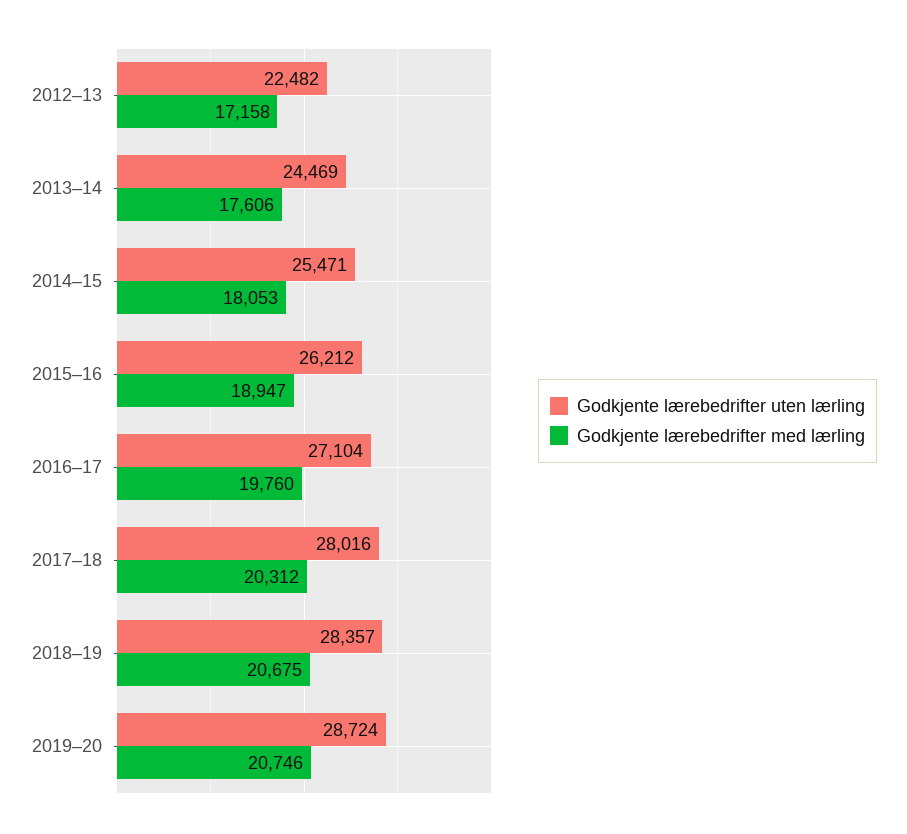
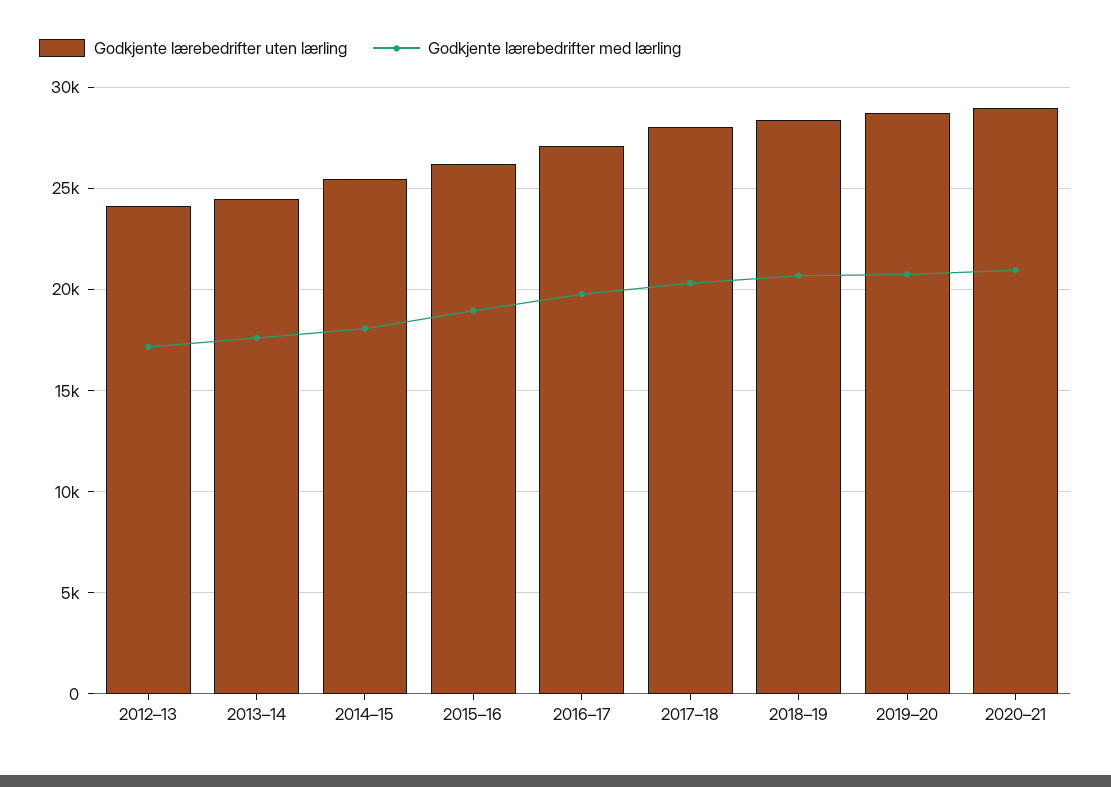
Godkjente lærebedrifter uten lærling, 2012–13: 22482 -> 24000
Godkjente lærebedrifter uten lærling, 2020–21: none -> 29000
Godkjente lærebedrifter med lærling, 2020–21: none -> 21000

